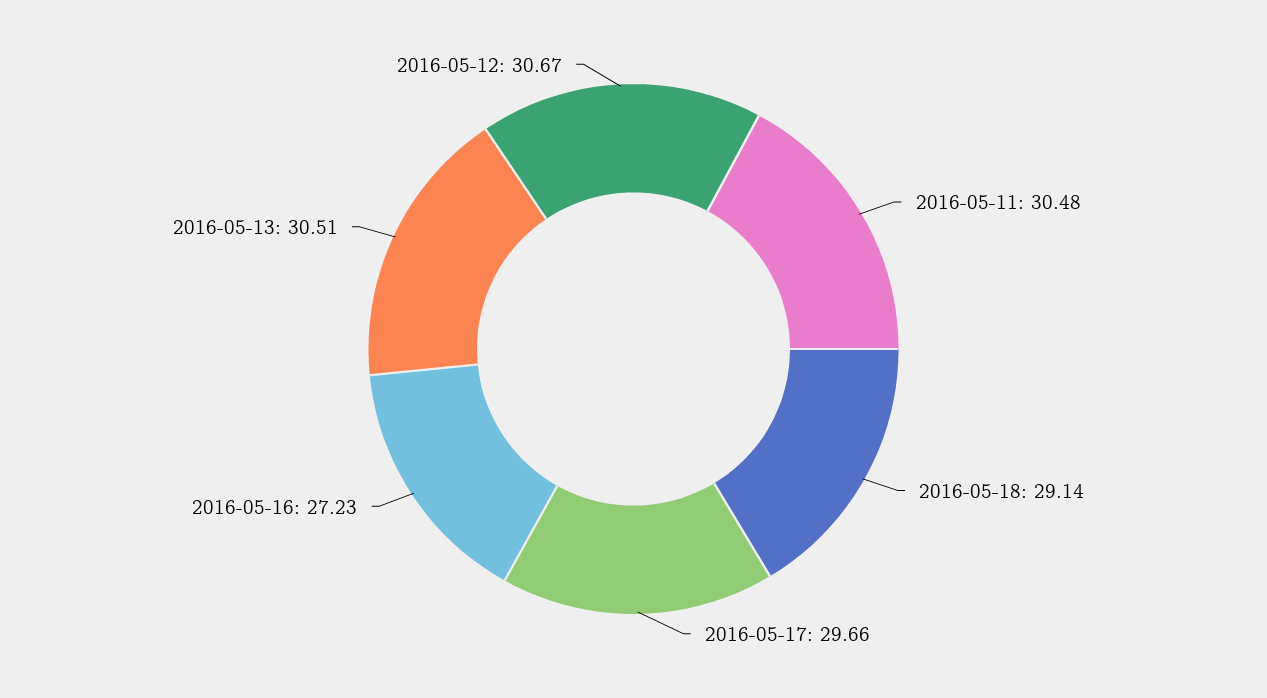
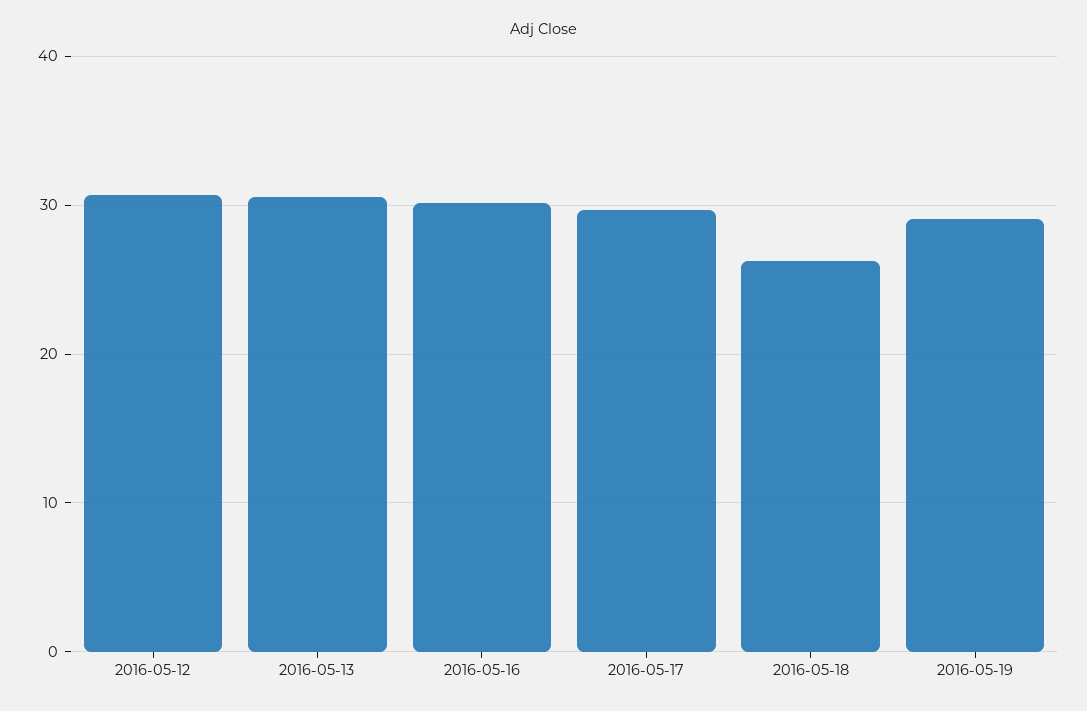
2016-05-11: 30.48 -> none
2016-05-18: 29.14 -> 26
2016-05-16: 27.23 -> 30
2016-05-19: none -> 29

